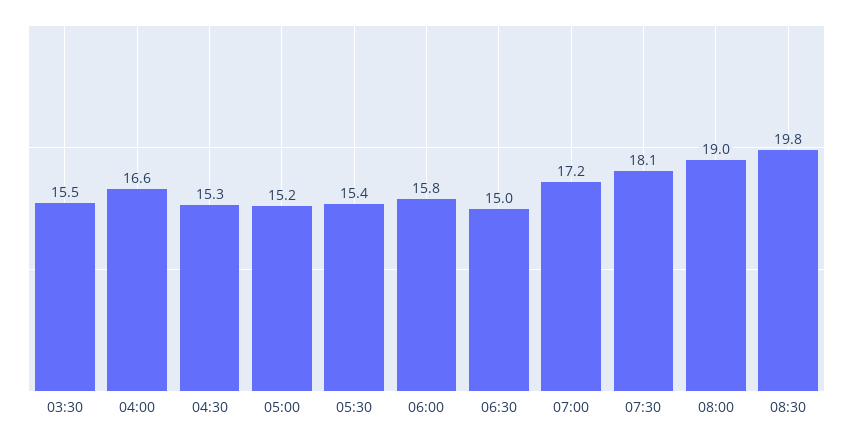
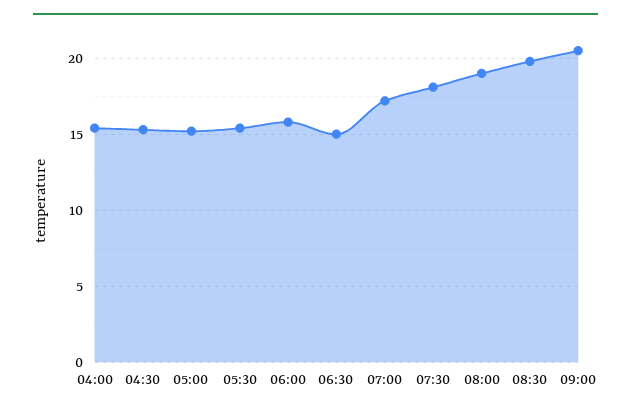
03:30: 15.5 -> none
04:00: 16.6 -> 15.5
09:00: none -> 20.5

